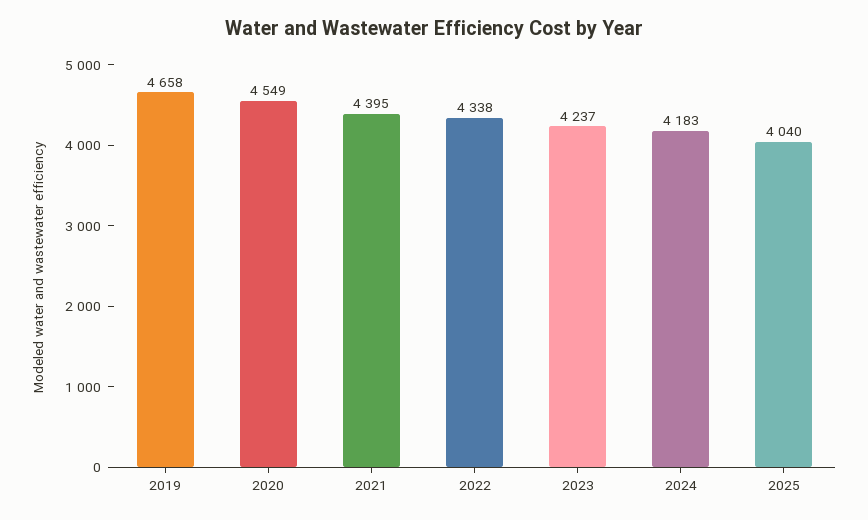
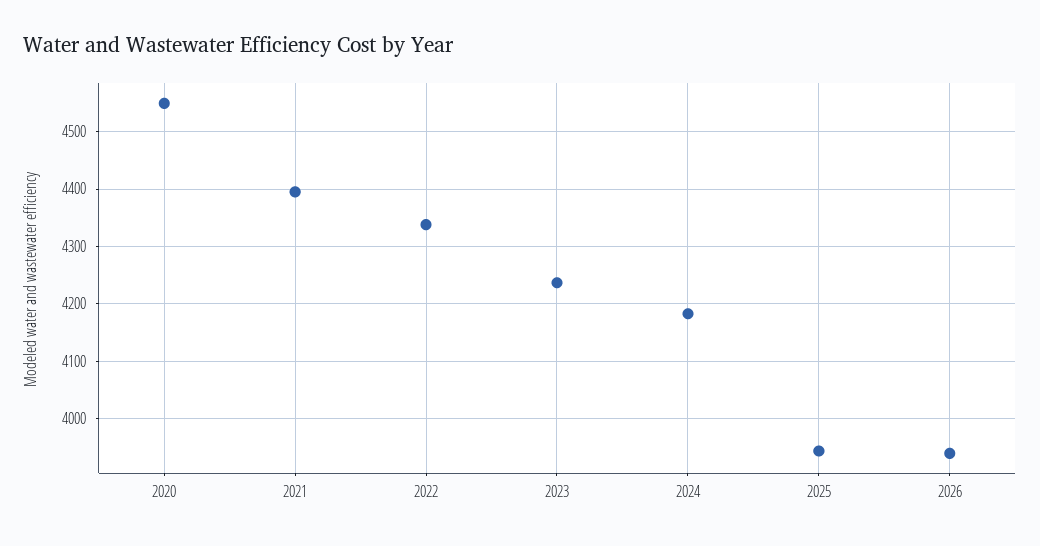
2019: 4658 -> none
2025: 4040 -> 3940
2026: none -> 3940

